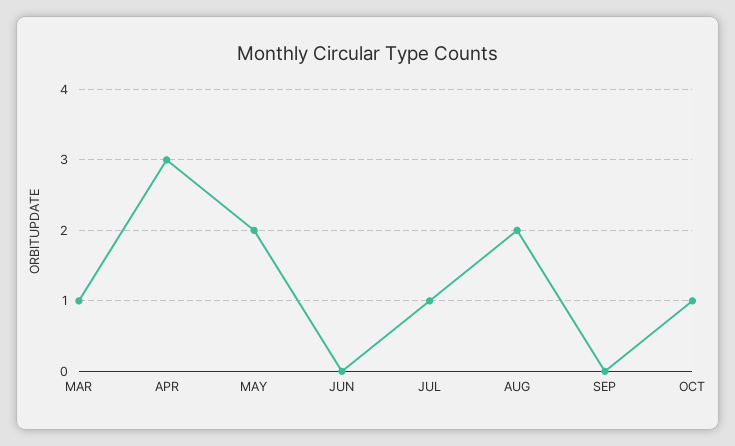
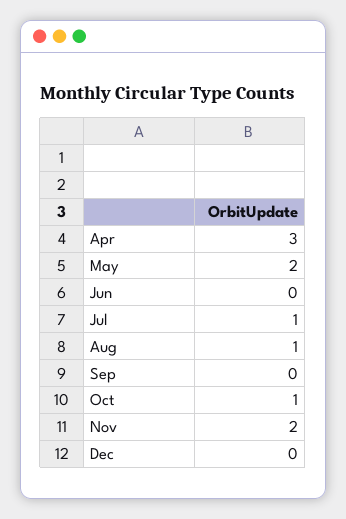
MAR: 1 -> none
AUG: 2 -> 1
Nov: none -> 2
Dec: none -> 0

